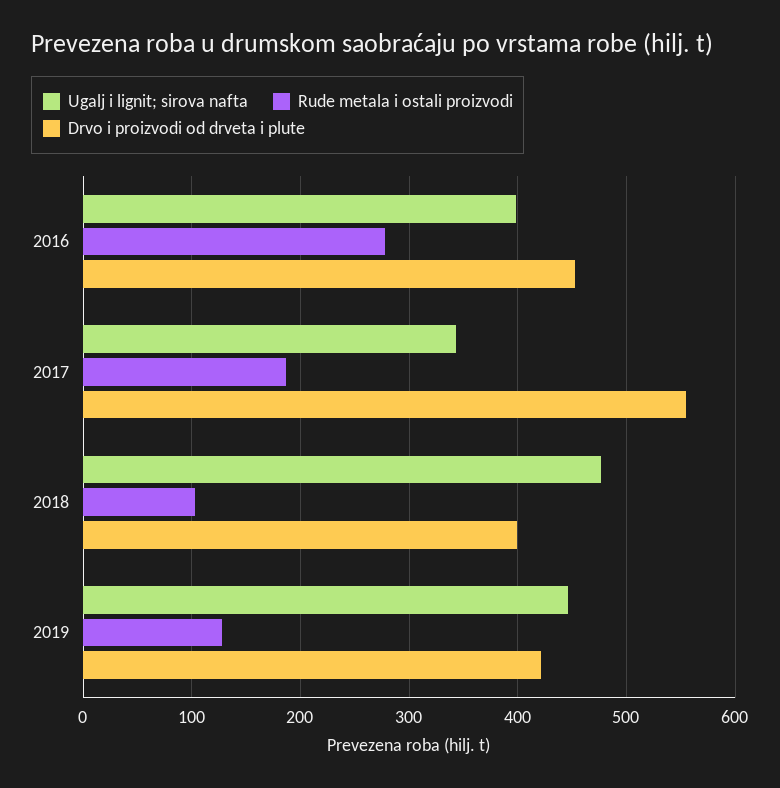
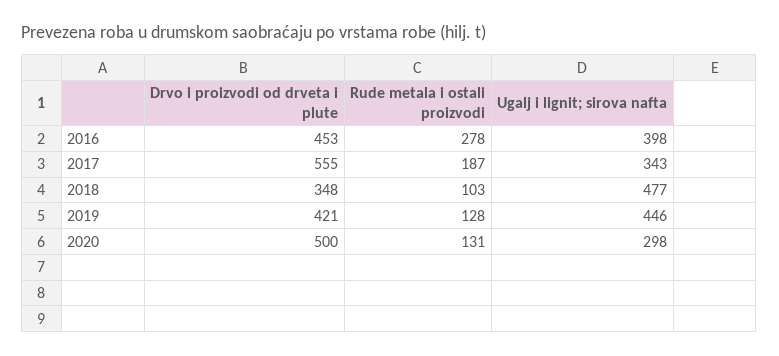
Drvo i proizvodi od drveta i plute, 2018: 400 -> 348
Drvo i proizvodi od drveta i plute, 2020: none -> 500
Rude metala i ostali proizvodi, 2020: none -> 131
Ugalj i lignit; sirova nafta, 2020: none -> 298

